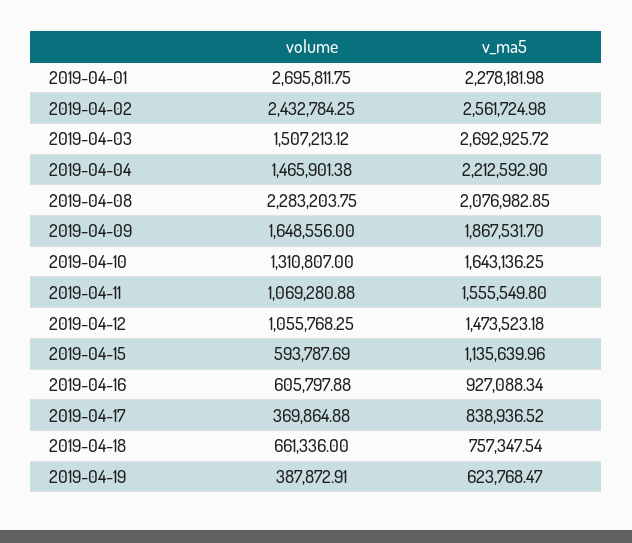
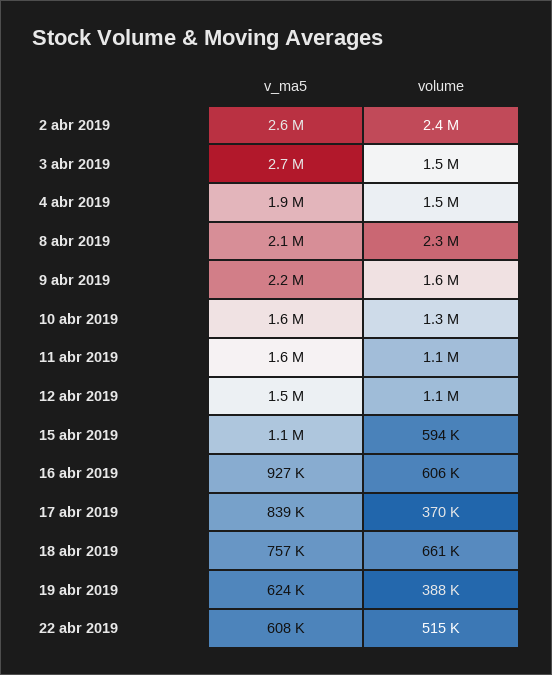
volume, 2019-04-01: 2695811.75 -> none
v_ma5, 2019-04-01: 2278181.98 -> none
v_ma5, 2019-04-04: 2212592.9 -> 1900000
v_ma5, 2019-04-09: 1867531.7 -> 2200000
v_ma5, 22 abr 2019: none -> 608000
volume, 22 abr 2019: none -> 515000

